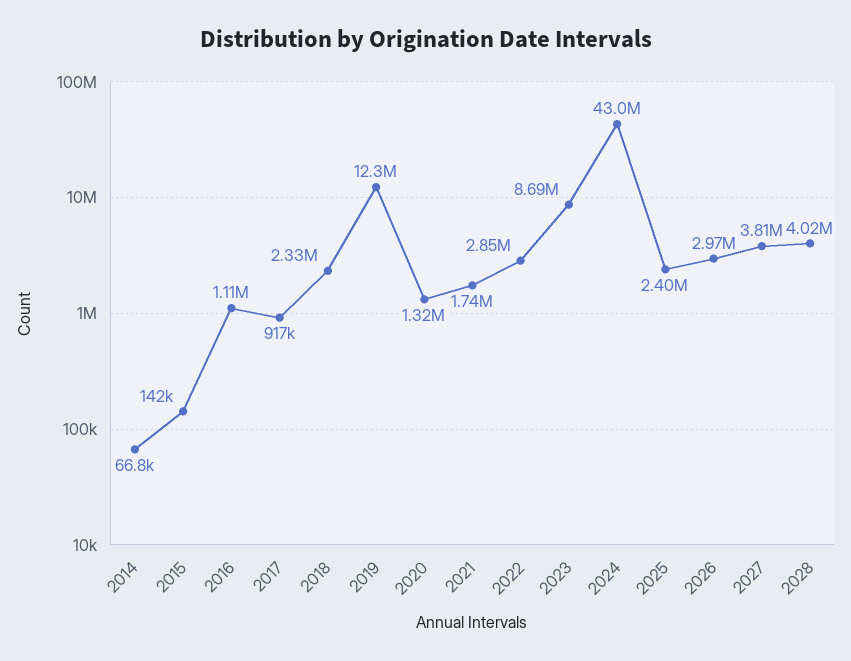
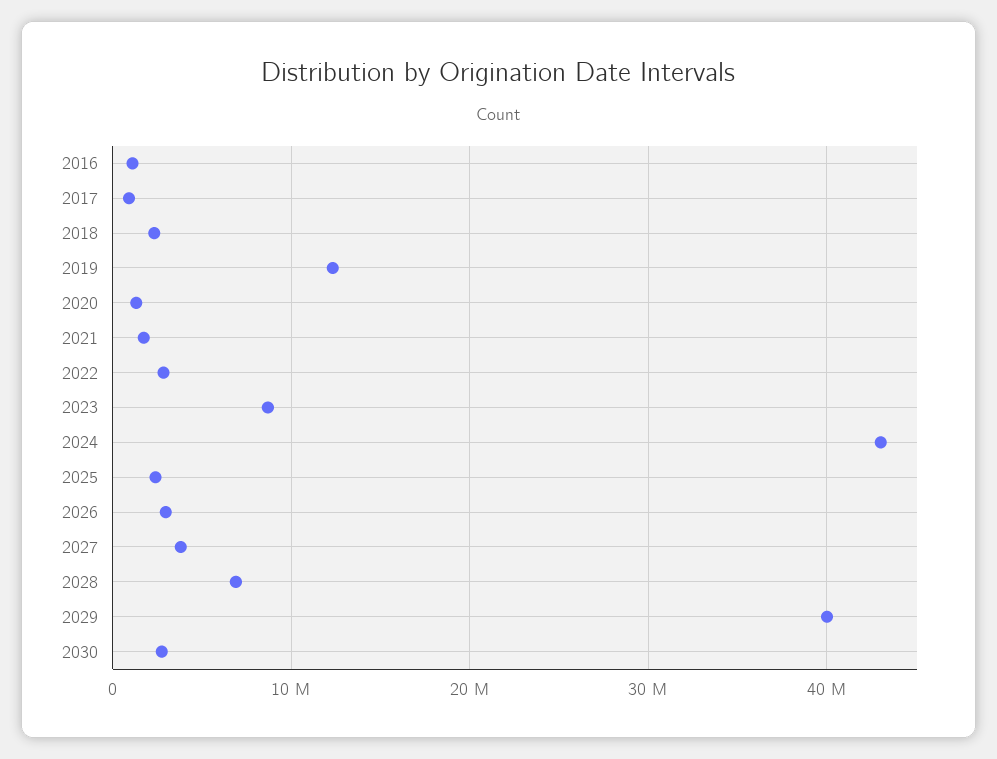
2014: 66800 -> none
2015: 142000 -> none
2028: 4020000 -> 7000000
2029: none -> 40000000
2030: none -> 3000000

